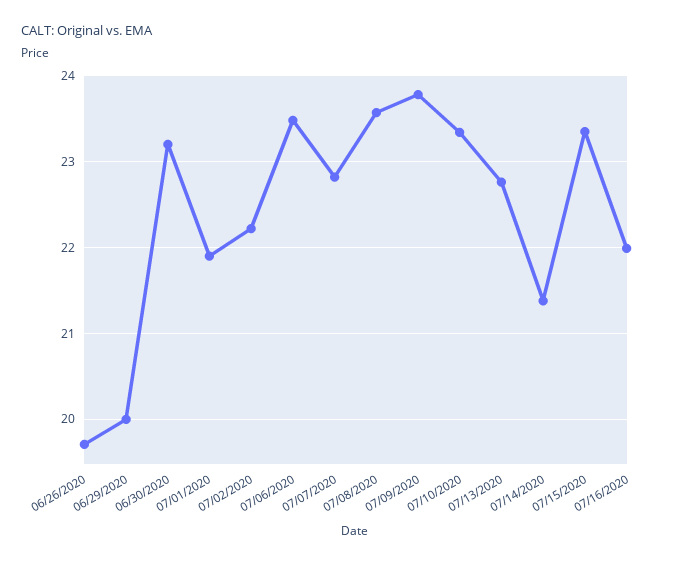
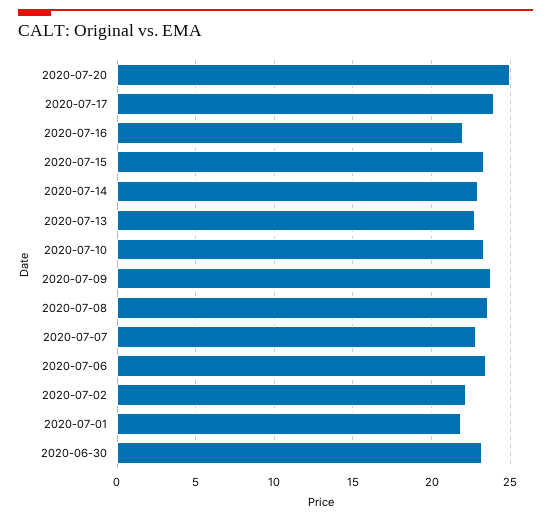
06/26/2020: 19.7 -> none
06/29/2020: 20 -> none
07/14/2020: 21.4 -> 23
2020-07-20: none -> 25
2020-07-17: none -> 24

